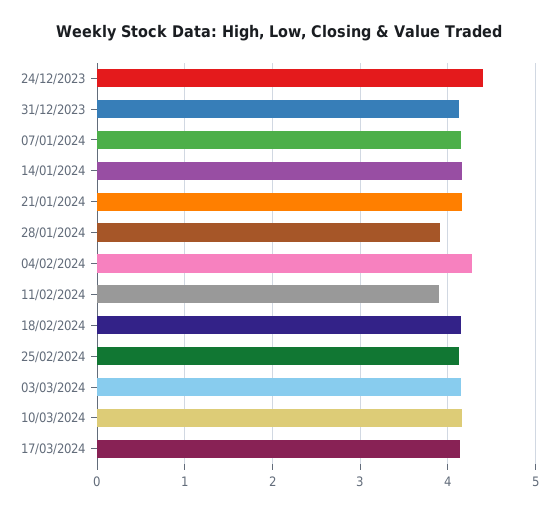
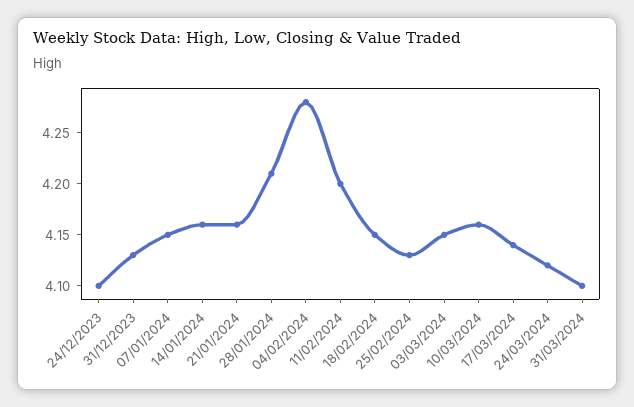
24/12/2023: 4.4 -> 4.1
28/01/2024: 3.9 -> 4.21
11/02/2024: 3.9 -> 4.2
24/03/2024: none -> 4.12
31/03/2024: none -> 4.1

